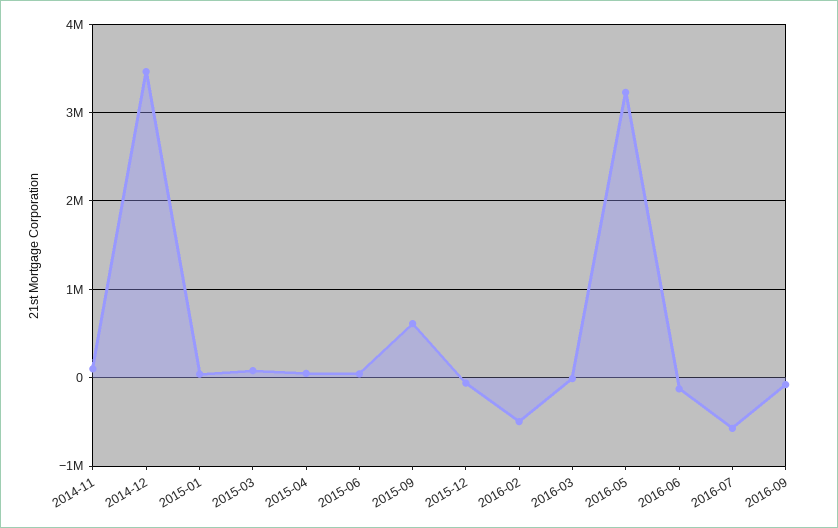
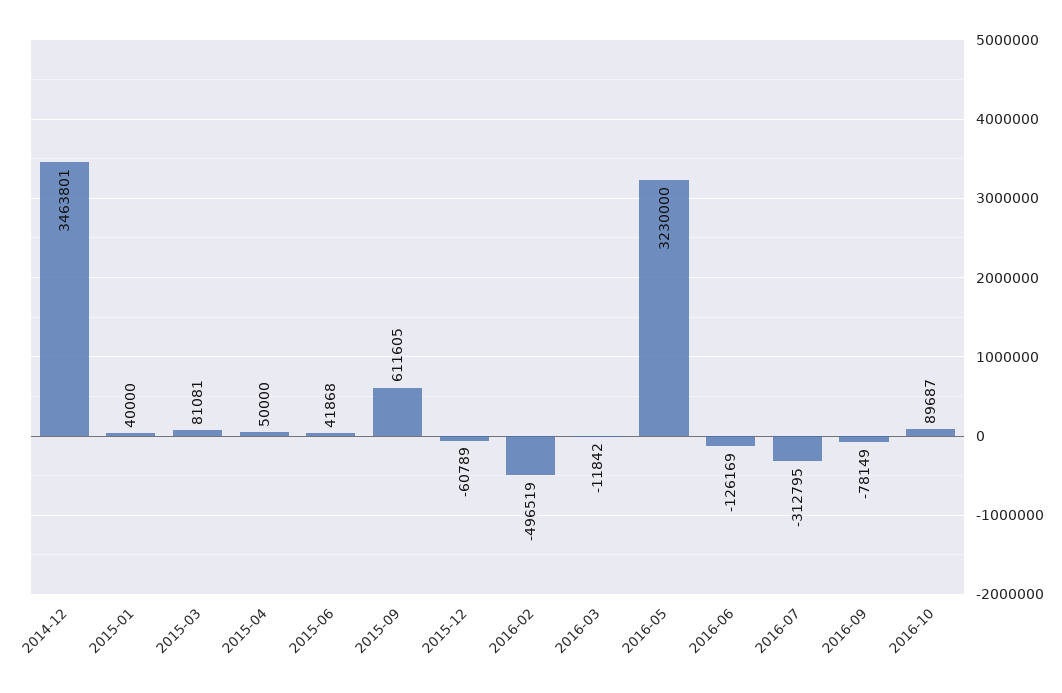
2014-11: 100000 -> none
2016-07: -600000 -> -312795
2016-10: none -> 89687

